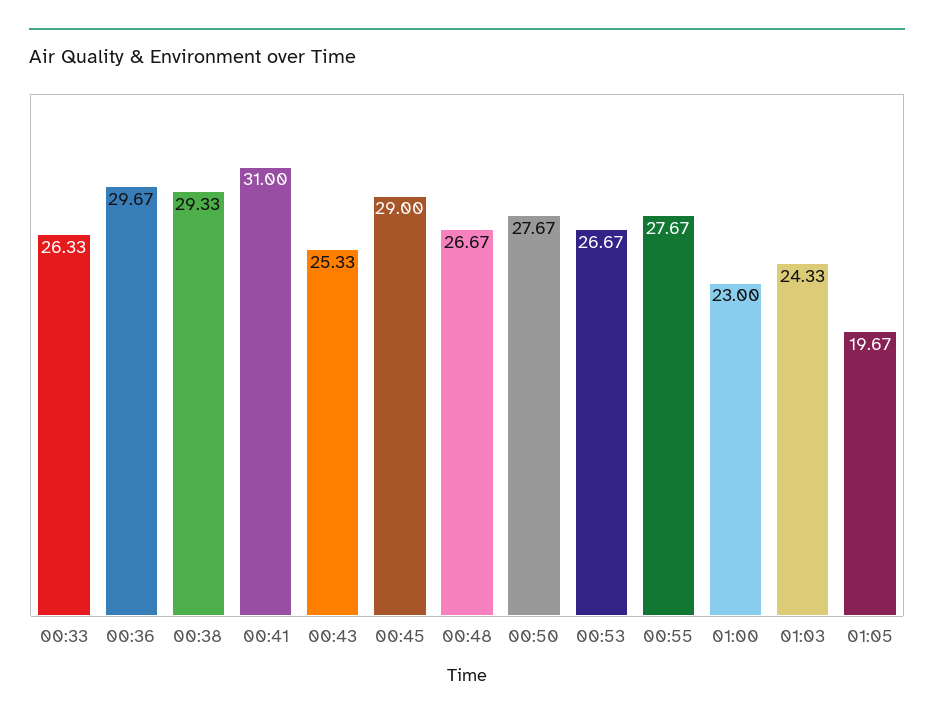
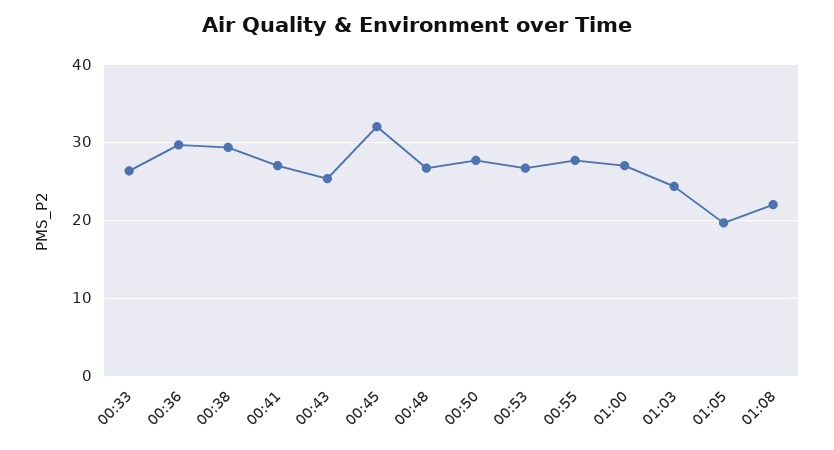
00:41: 31 -> 27
00:45: 29 -> 32
01:00: 23 -> 27
01:08: none -> 22

